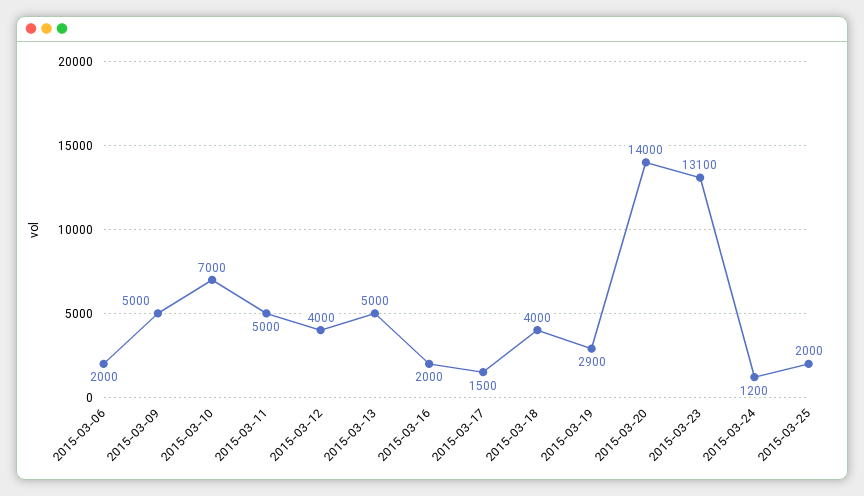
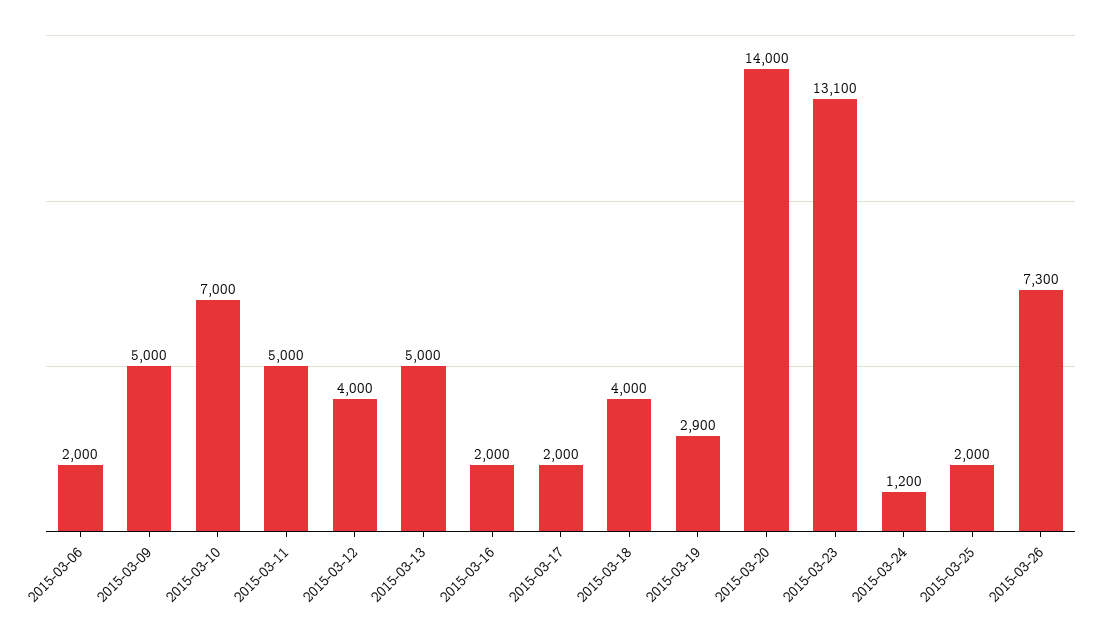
2015-03-17: 1500 -> 2000
2015-03-26: none -> 7300

